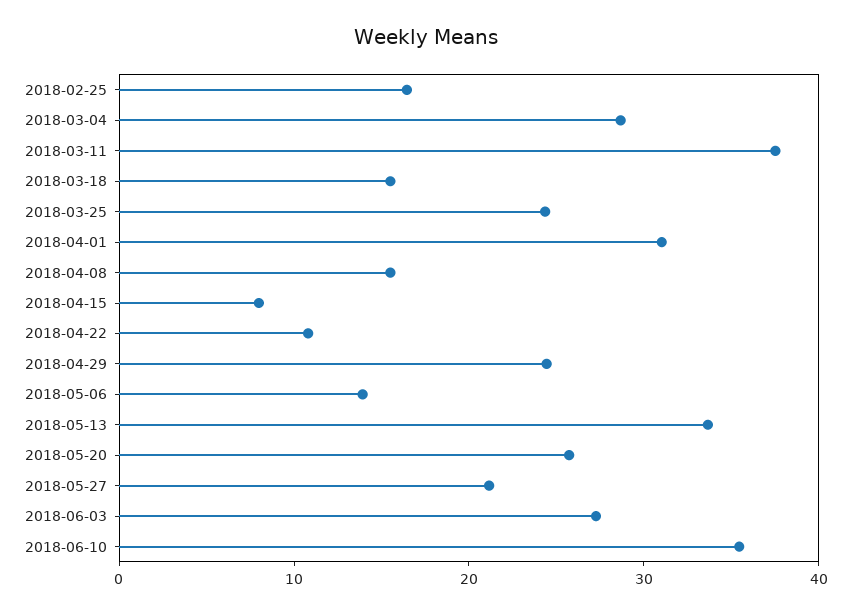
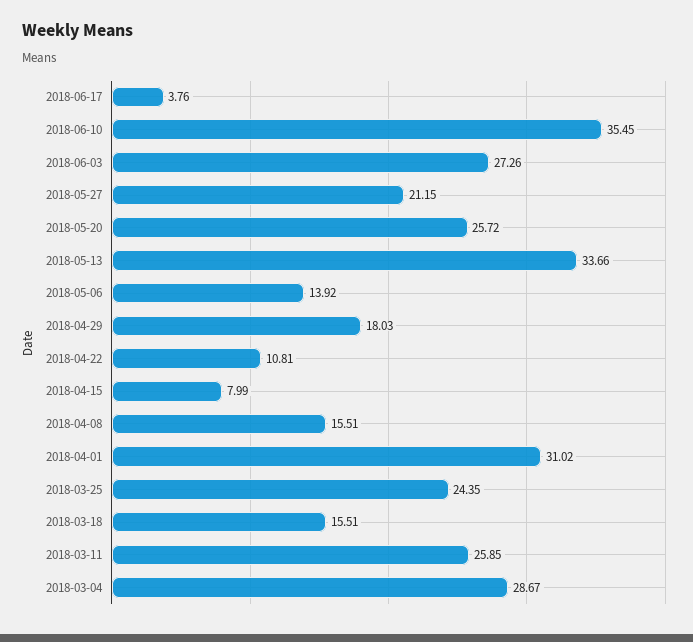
2018-02-25: 16 -> none
2018-03-11: 38 -> 25.85
2018-04-29: 24 -> 18.03
2018-06-17: none -> 3.76

